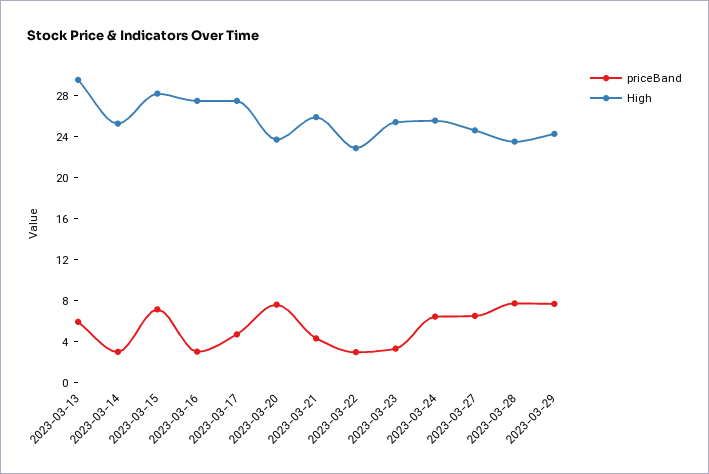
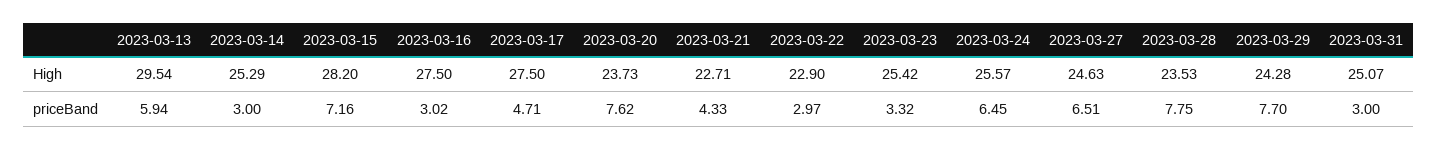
High, 2023-03-21: 26 -> 22.71
High, 2023-03-31: none -> 25.07
priceBand, 2023-03-31: none -> 3

